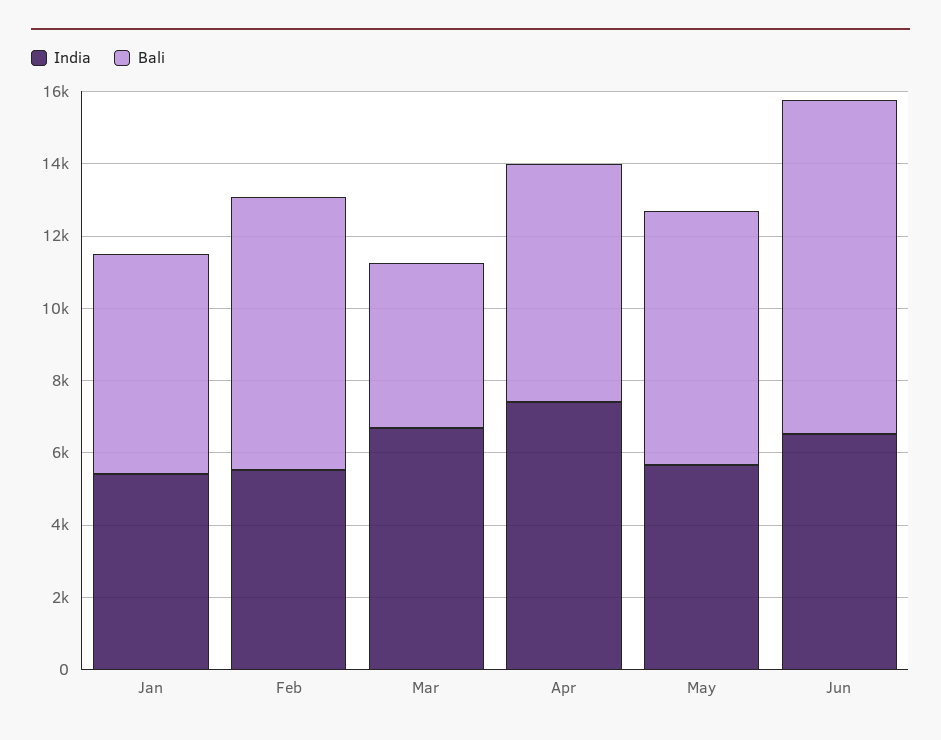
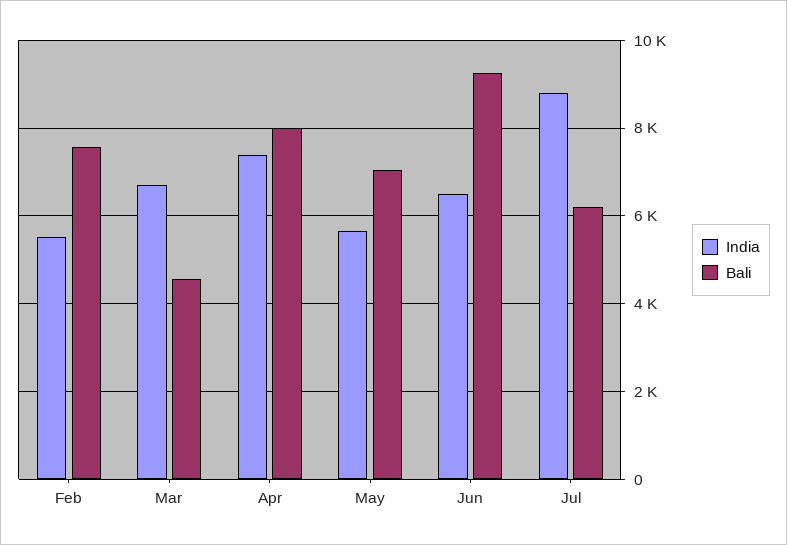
India, Jan: 5500 -> none
Bali, Jan: 6000 -> none
Bali, Apr: 6500 -> 8000
India, Jul: none -> 8800
Bali, Jul: none -> 6200

